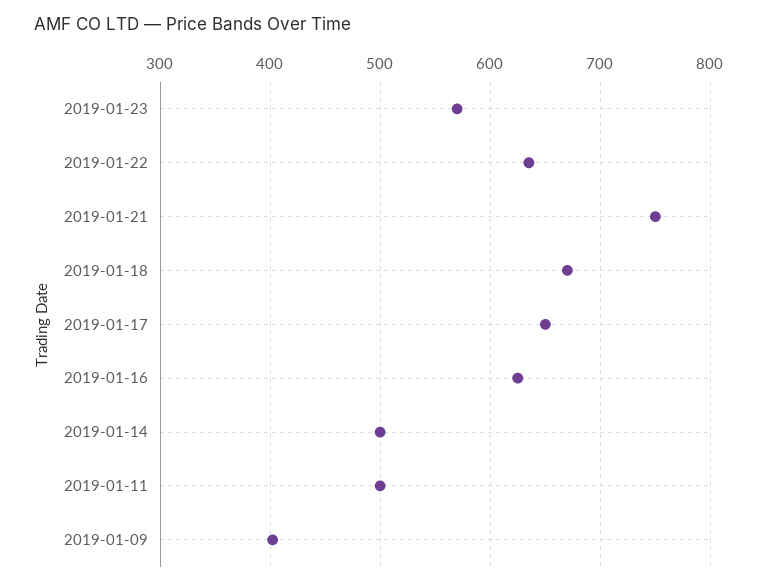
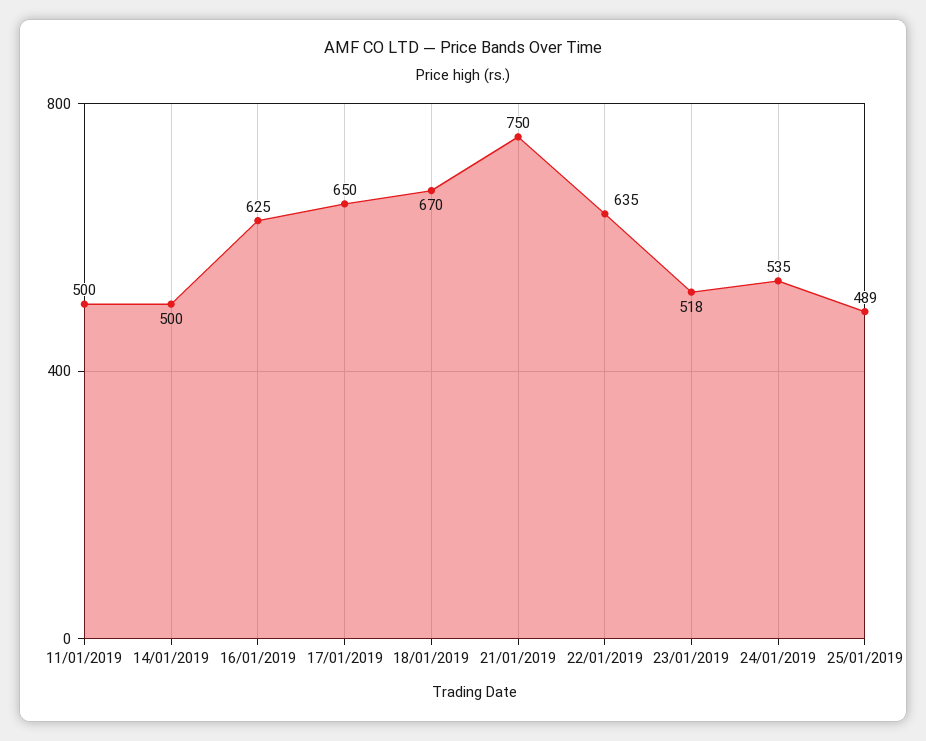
2019-01-23: 570 -> 518
2019-01-09: 400 -> none
24/01/2019: none -> 535
25/01/2019: none -> 489

